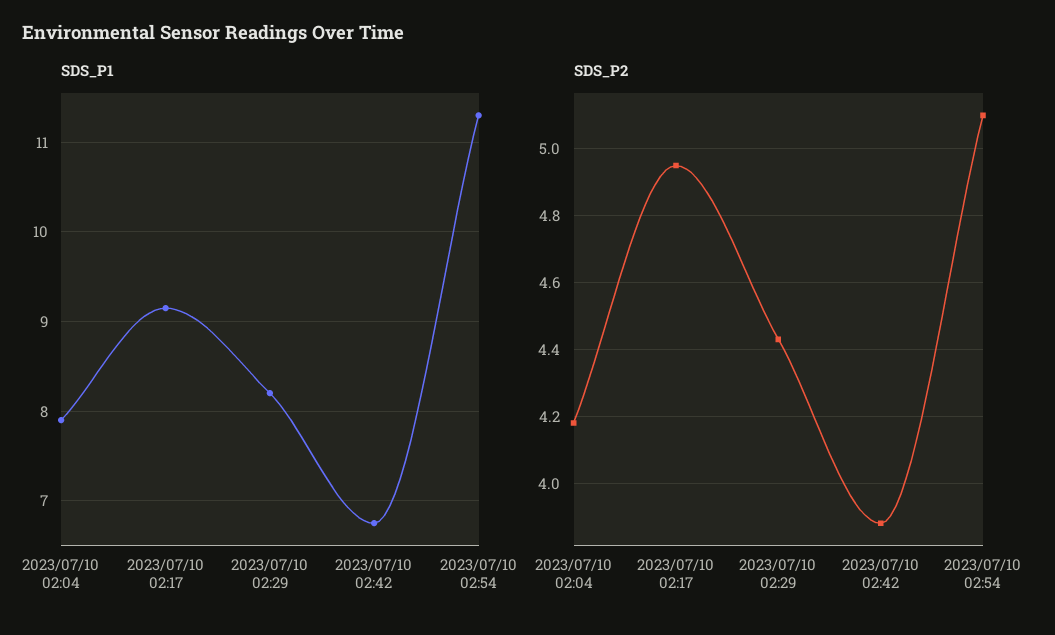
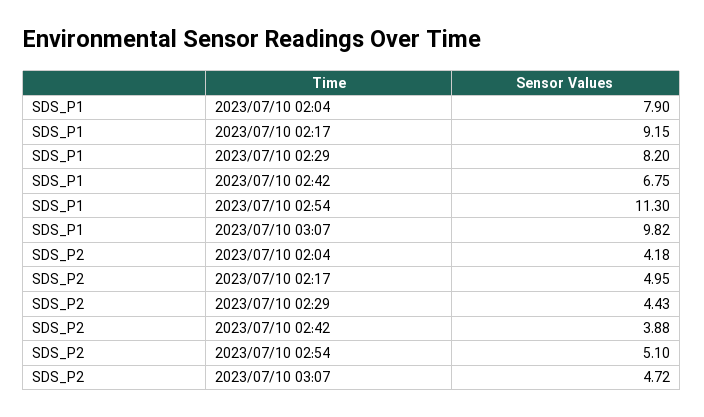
SDS_P1, 2023/07/10 03:07: none -> 9.82
SDS_P2, 2023/07/10 03:07: none -> 4.72

